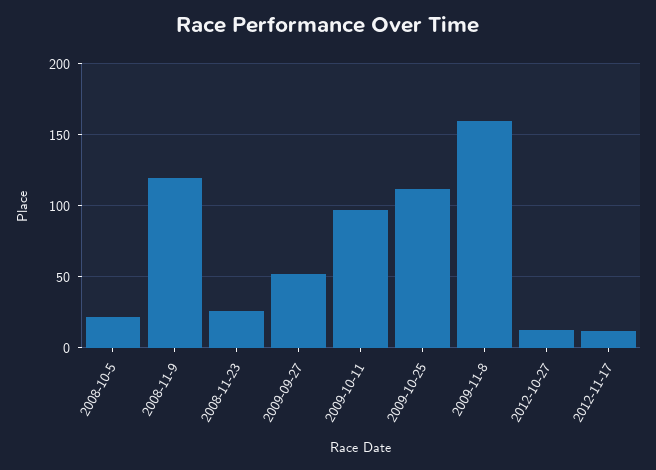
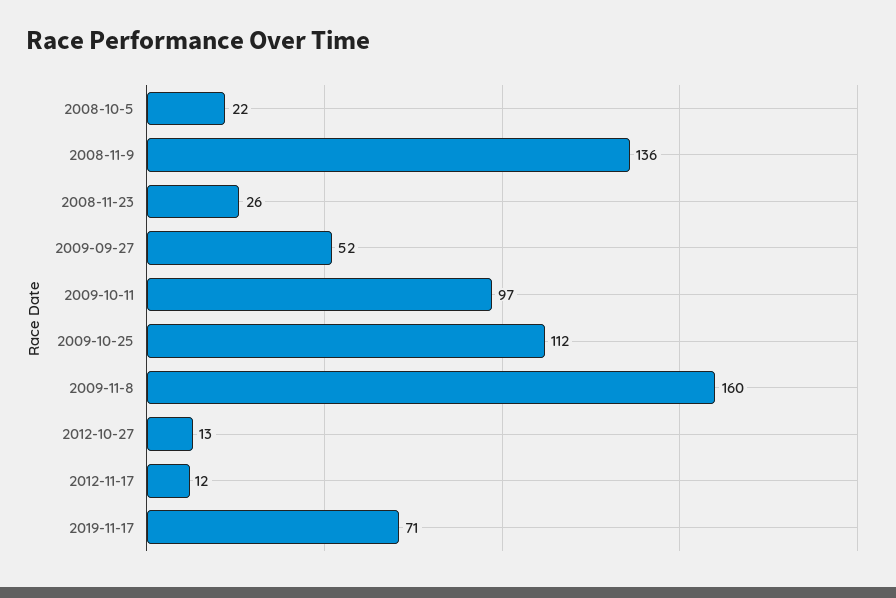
2008-11-9: 120 -> 136
2019-11-17: none -> 71

